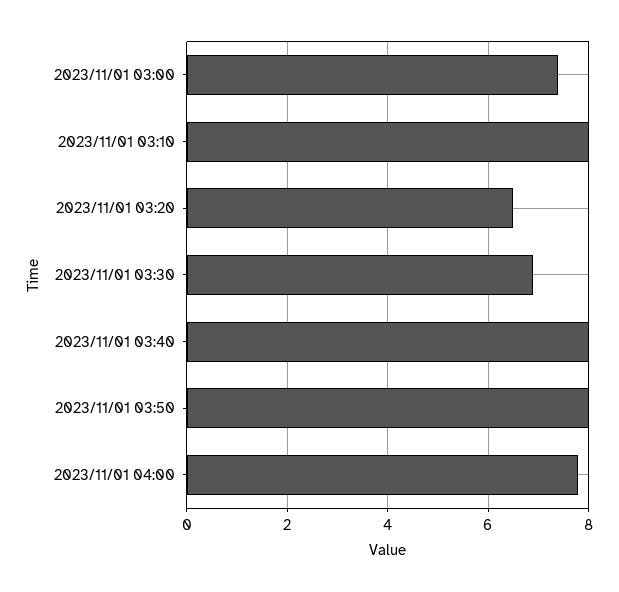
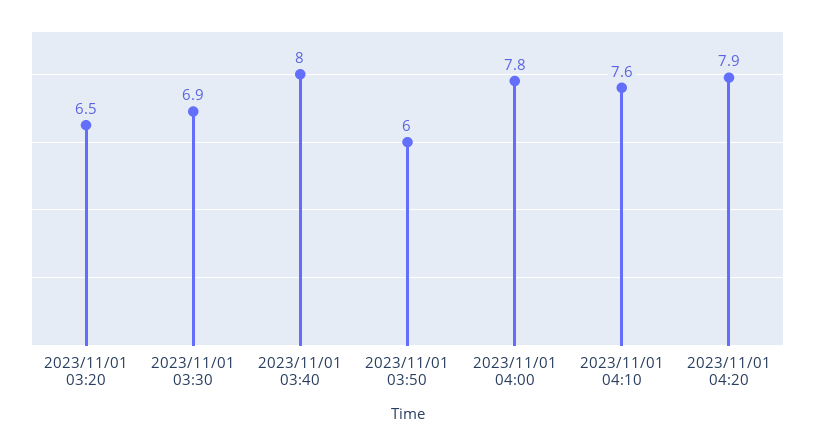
2023/11/01 03:00: 7.5 -> none
2023/11/01 03:10: 8 -> none
2023/11/01 03:50: 8 -> 6
2023/11/01 04:10: none -> 7.6
2023/11/01 04:20: none -> 7.9

